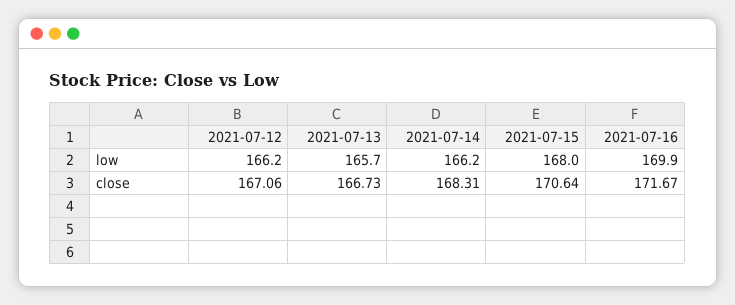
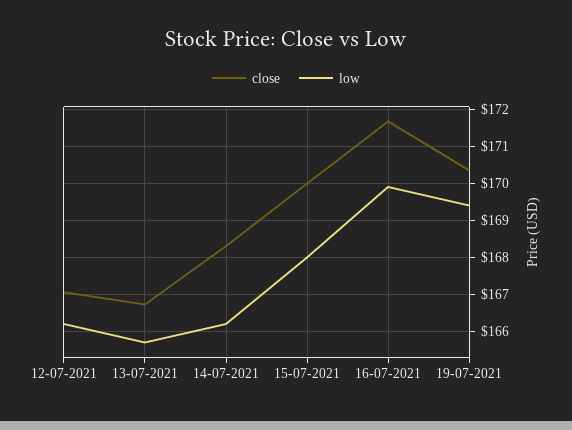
close, 2021-07-15: 170.64 -> 170
close, 19-07-2021: none -> 170.4
low, 19-07-2021: none -> 169.4

